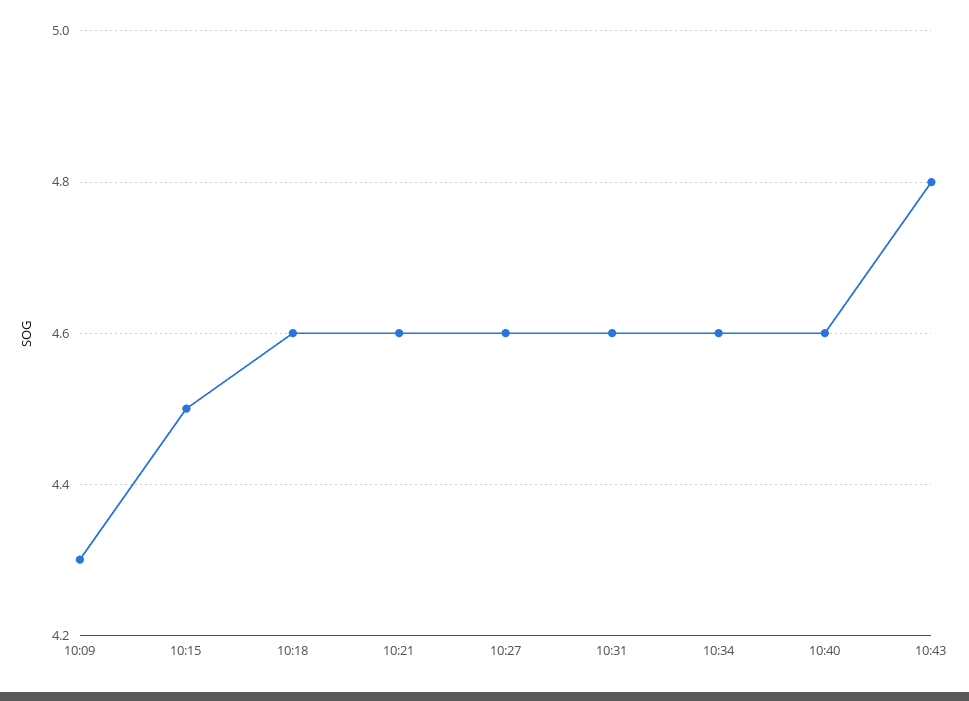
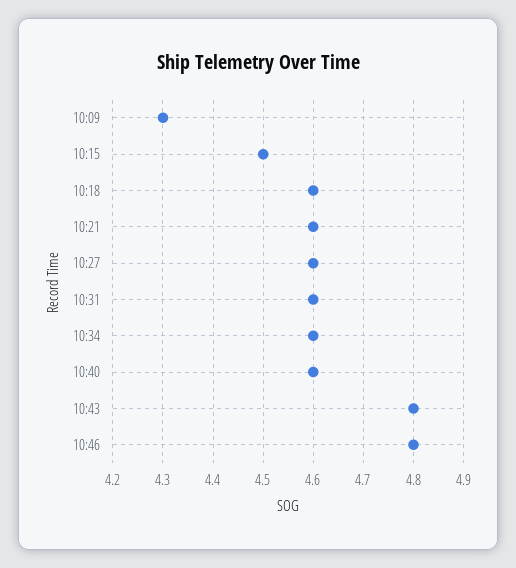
10:46: none -> 4.8

